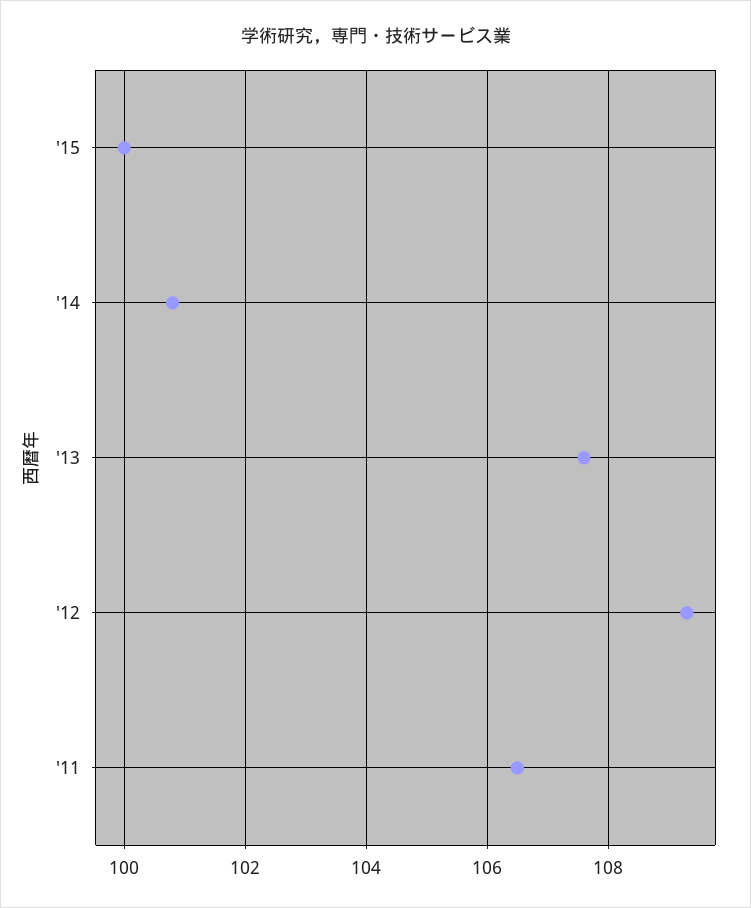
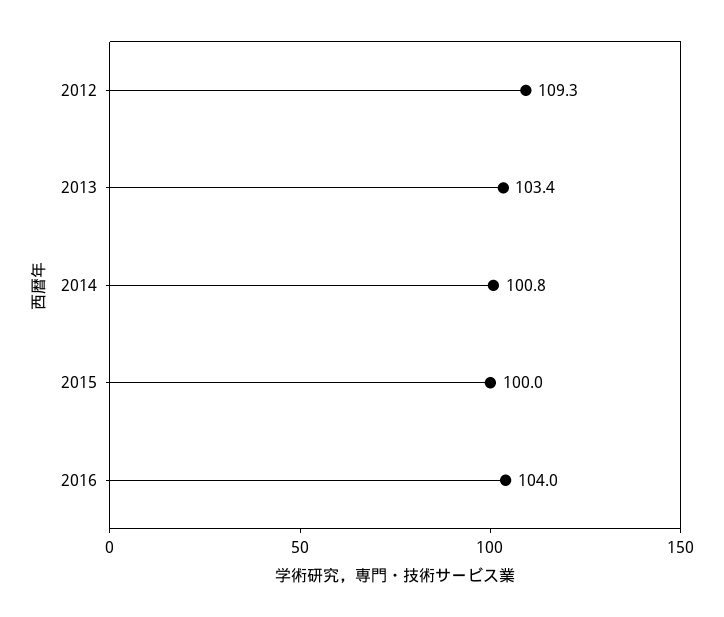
'13: 107.5 -> 103.4
'11: 106.5 -> none
2016: none -> 104

